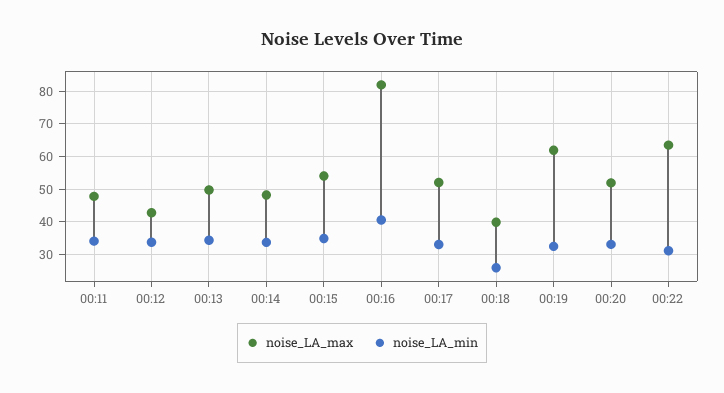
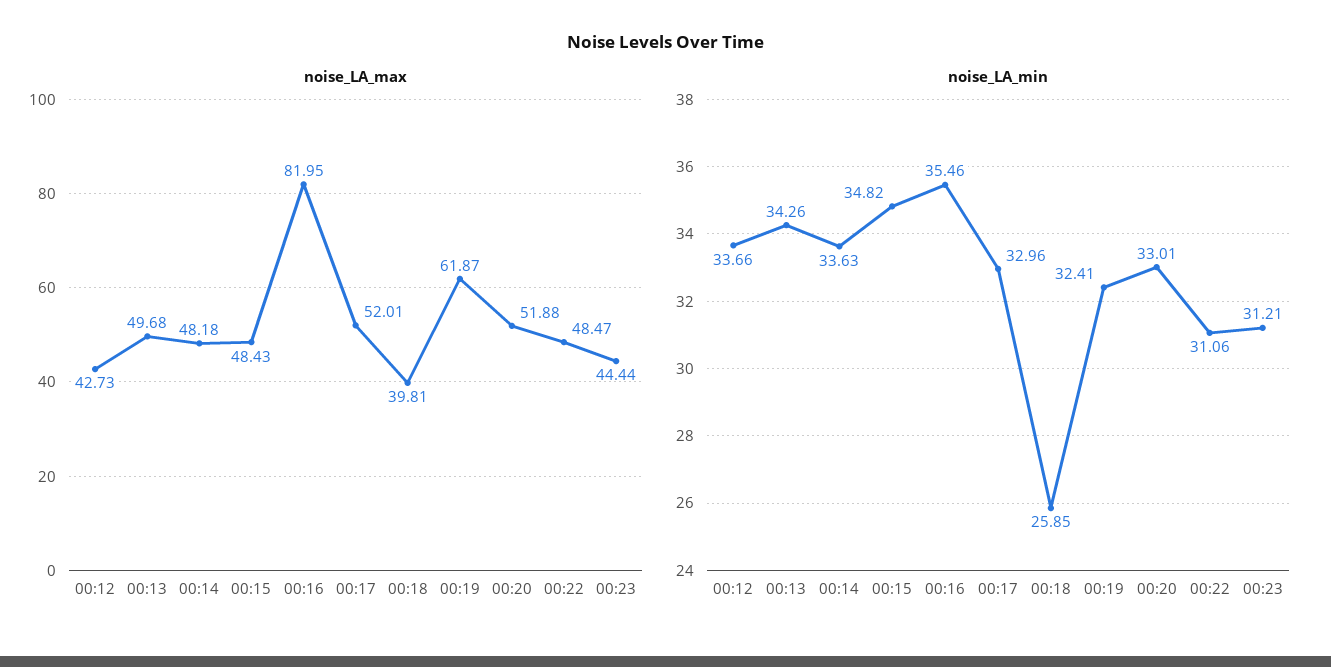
noise_LA_max, 00:11: 48 -> none
noise_LA_min, 00:11: 34 -> none
noise_LA_max, 00:15: 54 -> 48.43
noise_LA_min, 00:16: 40 -> 35.46
noise_LA_max, 00:22: 64 -> 48.47
noise_LA_max, 00:23: none -> 44.44
noise_LA_min, 00:23: none -> 31.21

